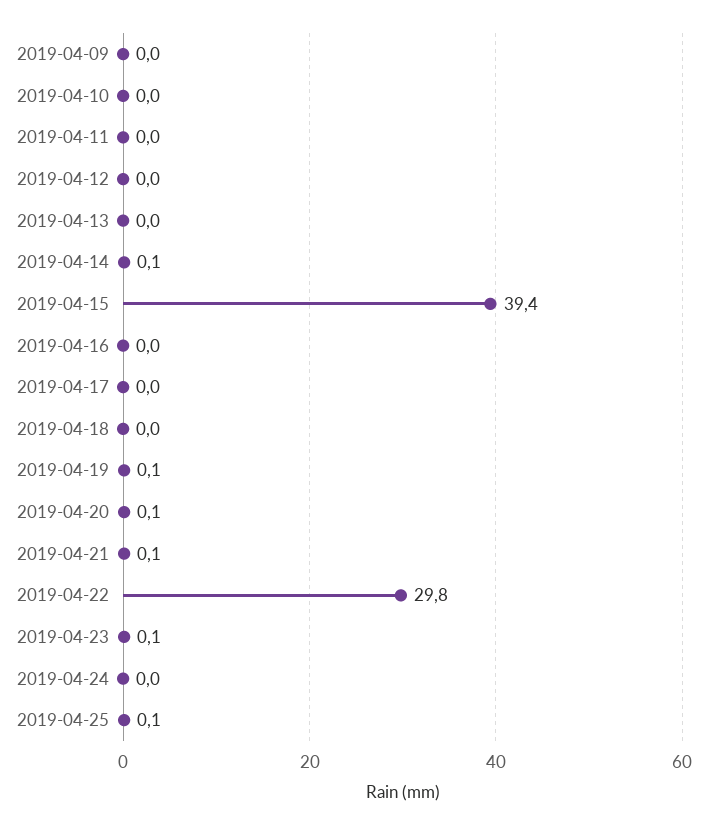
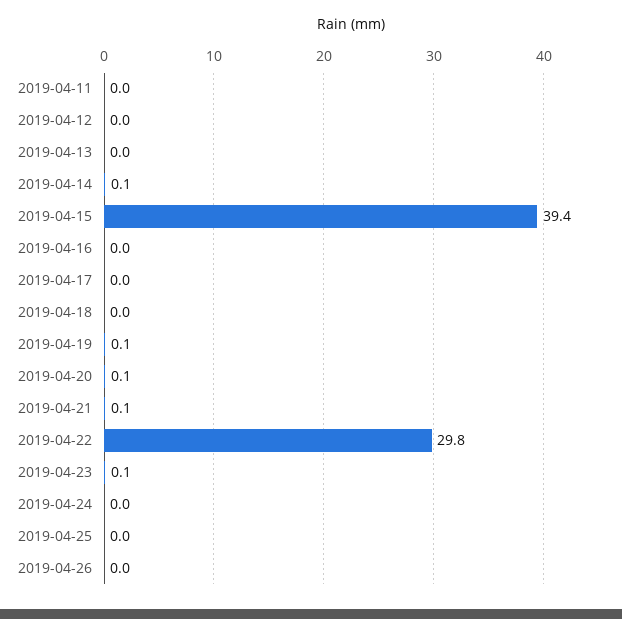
2019-04-09: 0 -> none
2019-04-10: 0 -> none
2019-04-25: 0.1 -> 0
2019-04-26: none -> 0

